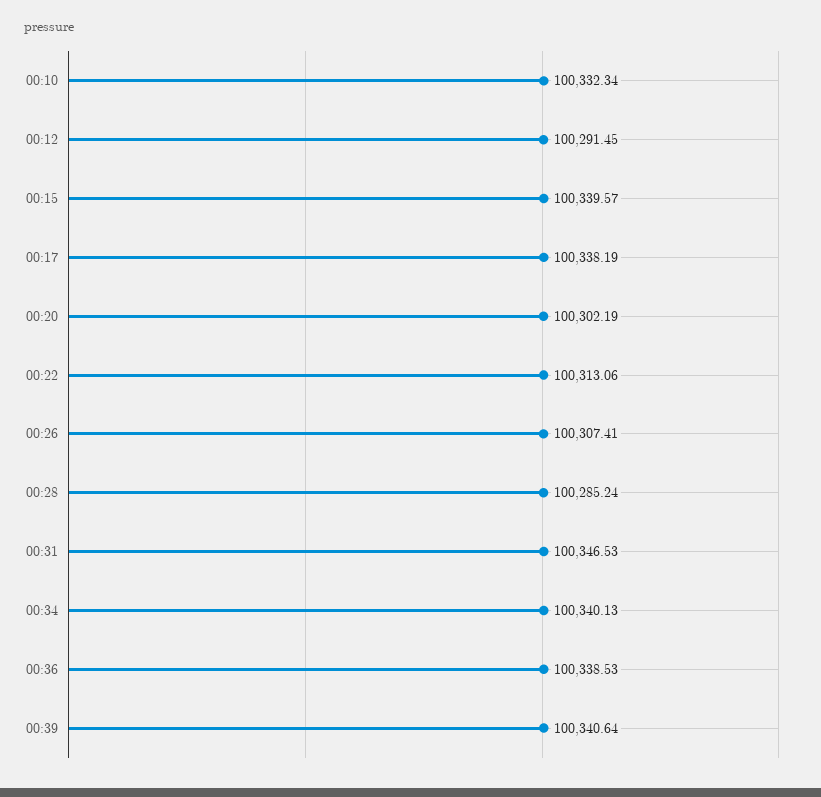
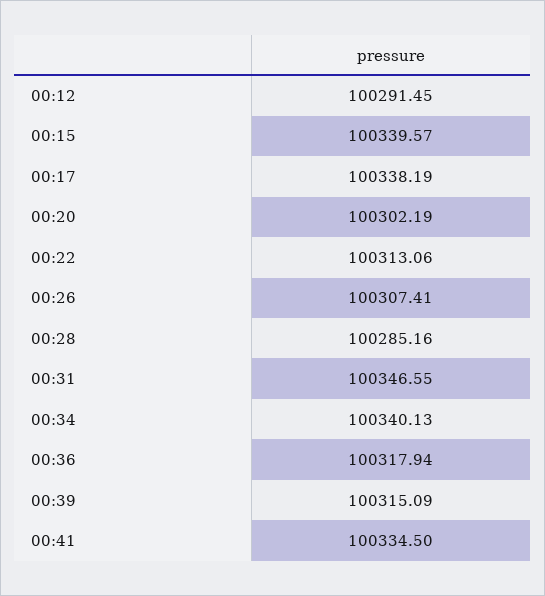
00:10: 100332.34 -> none
00:28: 100285.24 -> 100285.16
00:31: 100346.53 -> 100346.55
00:36: 100338.53 -> 100317.94
00:39: 100340.64 -> 100315.09
00:41: none -> 100334.5

